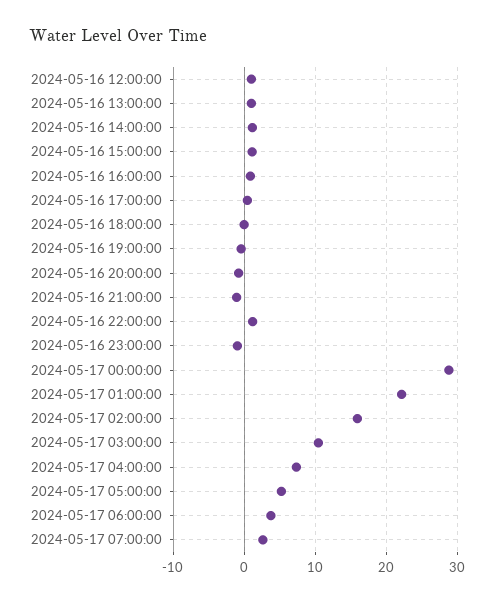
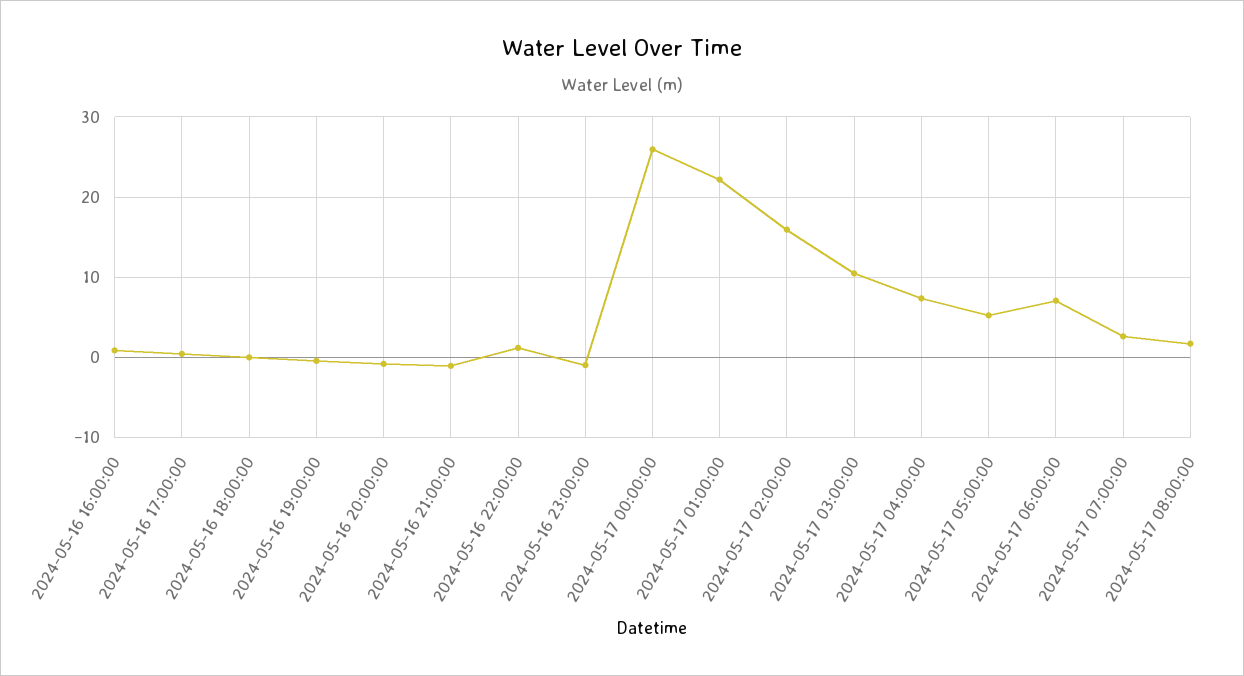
2024-05-16 12:00:00: 1 -> none
2024-05-16 13:00:00: 1 -> none
2024-05-16 14:00:00: 1 -> none
2024-05-16 15:00:00: 1 -> none
2024-05-17 00:00:00: 29 -> 26
2024-05-17 06:00:00: 4 -> 7
2024-05-17 08:00:00: none -> 2

